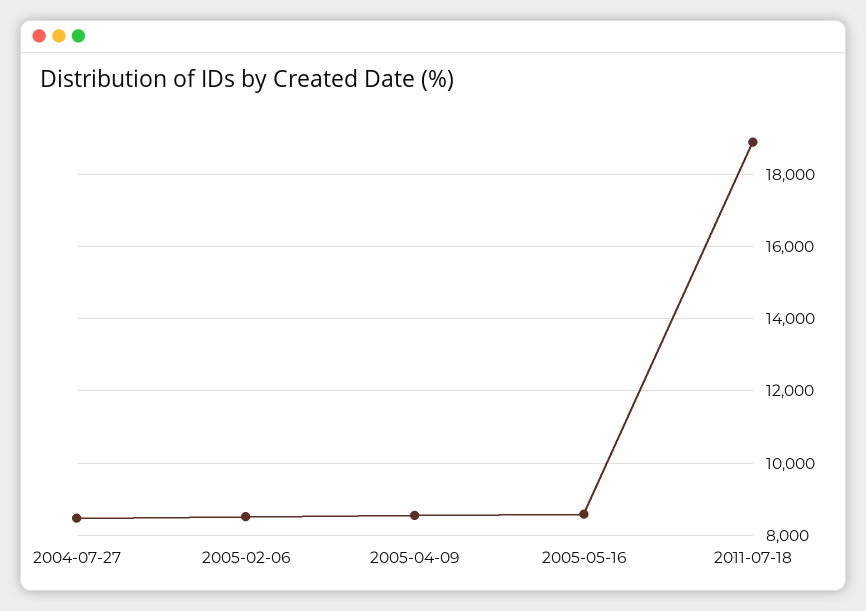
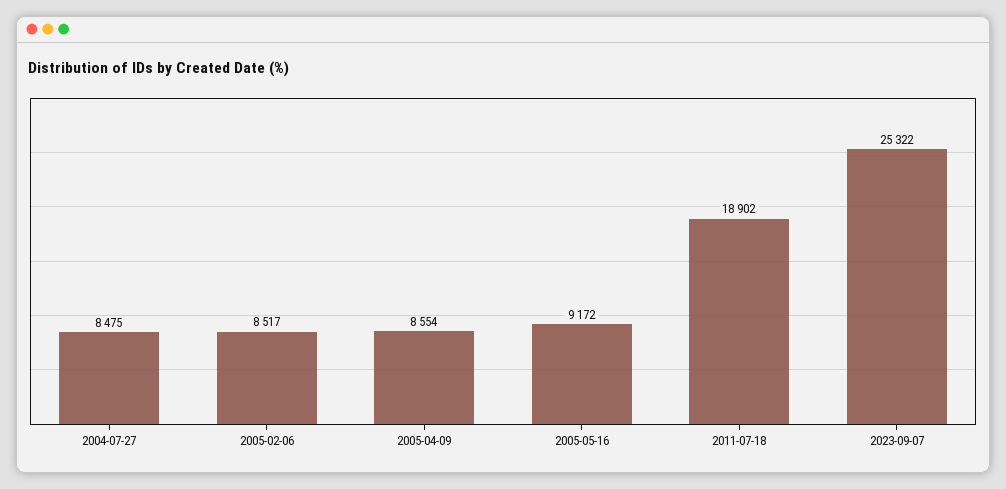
2005-05-16: 8600 -> 9172
2023-09-07: none -> 25322

